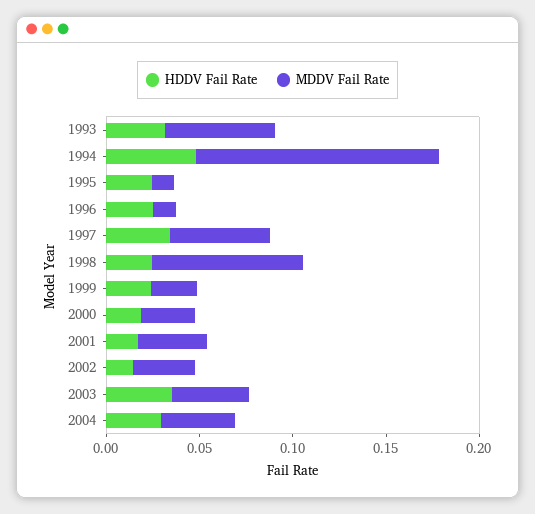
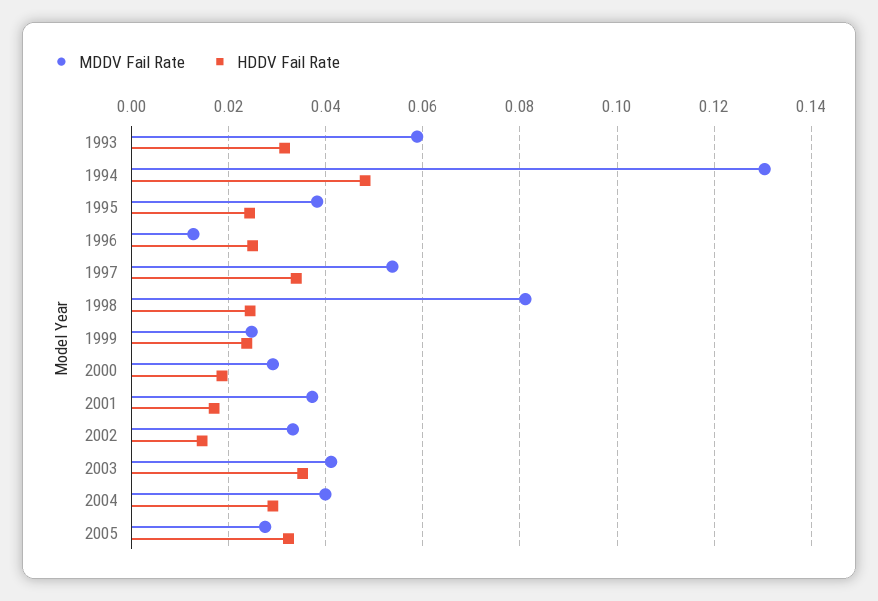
MDDV Fail Rate, 1995: 0.01 -> 0.038
MDDV Fail Rate, 2005: none -> 0.028
HDDV Fail Rate, 2005: none -> 0.032

